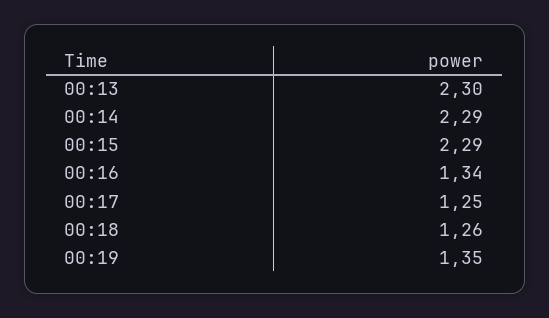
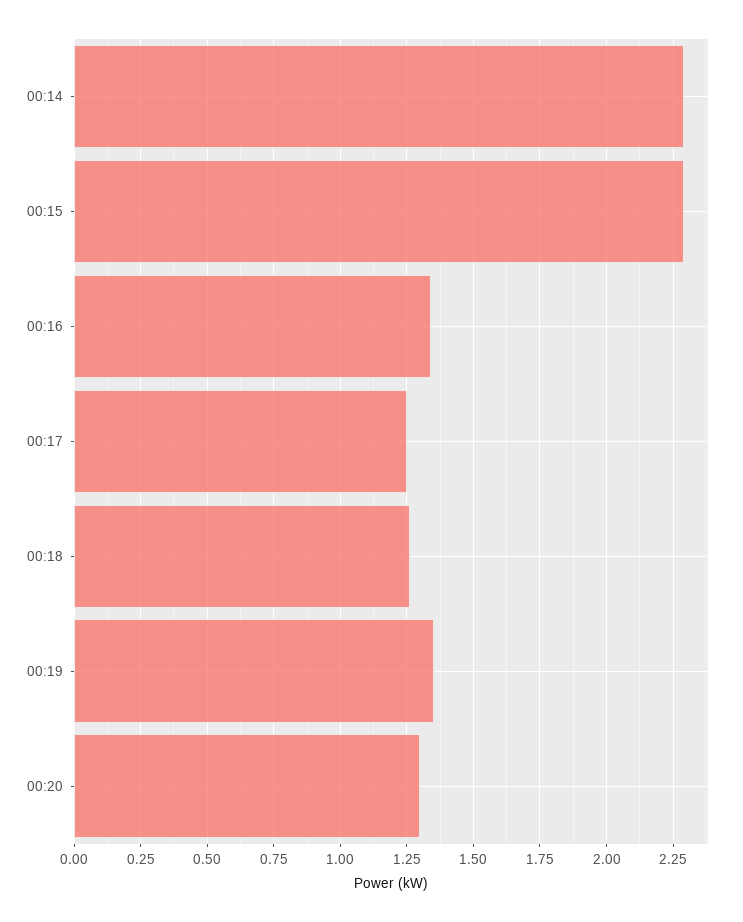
00:13: 2.3 -> none
00:20: none -> 1.3

